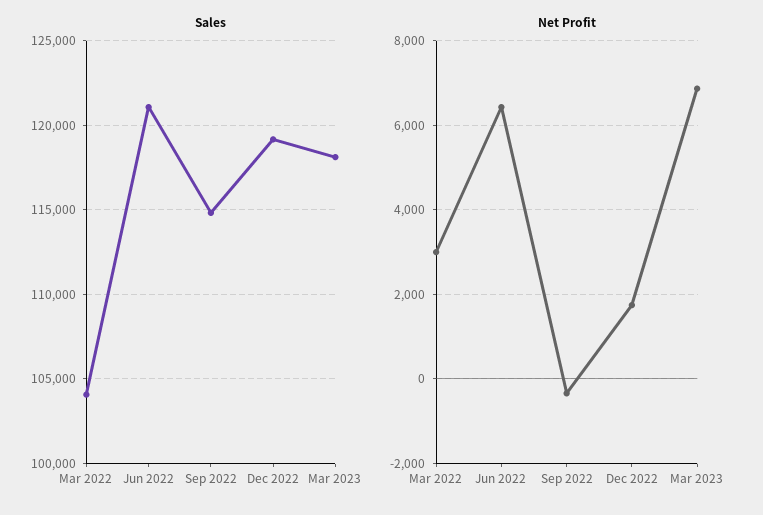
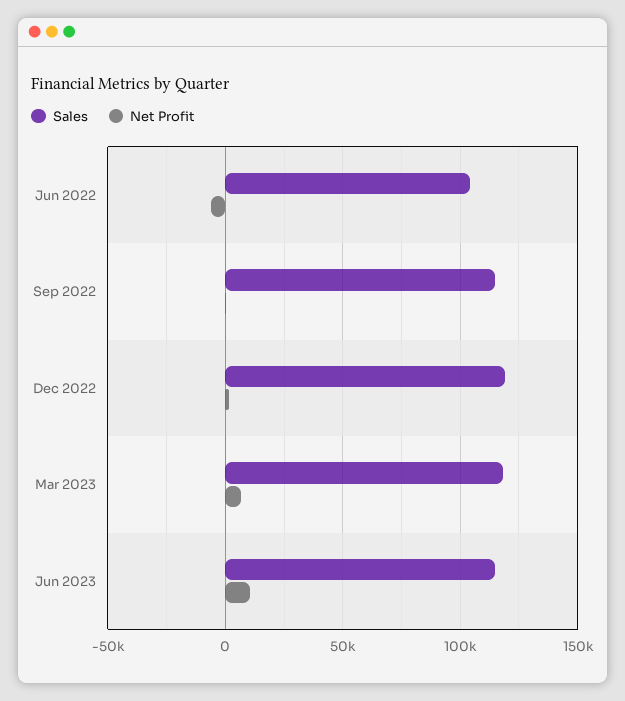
Sales, Mar 2022: 104000 -> none
Sales, Jun 2022: 121000 -> 105000
Net Profit, Mar 2022: 3000 -> none
Net Profit, Jun 2022: 6400 -> -5000
Sales, Jun 2023: none -> 115000
Net Profit, Jun 2023: none -> 10000

